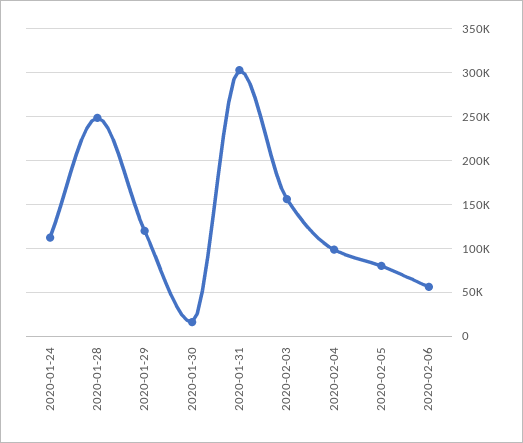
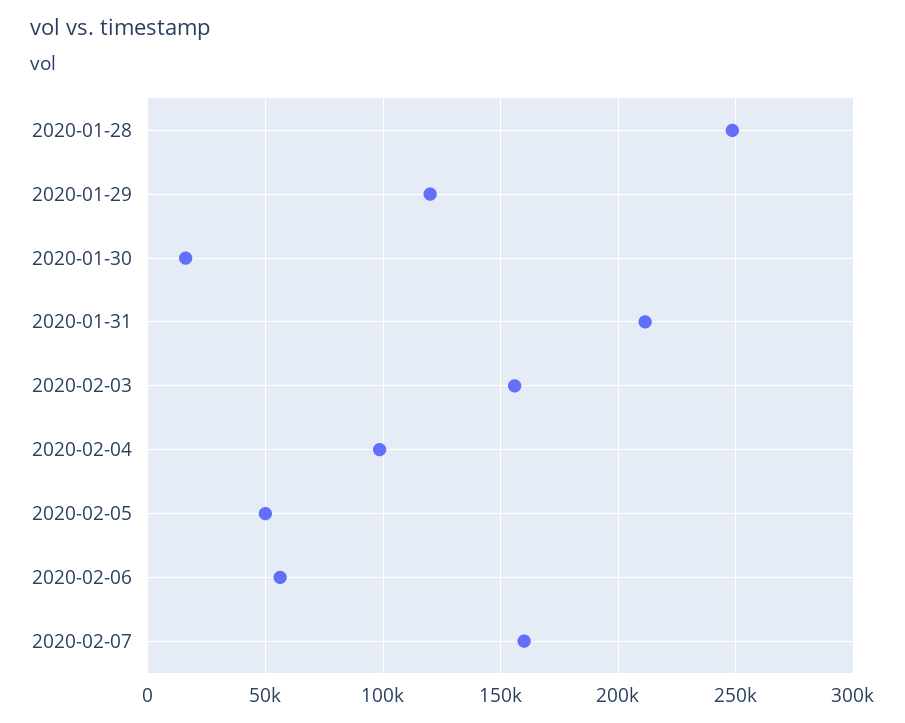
2020-01-24: 110000 -> none
2020-01-31: 300000 -> 210000
2020-02-05: 80000 -> 50000
2020-02-07: none -> 160000

